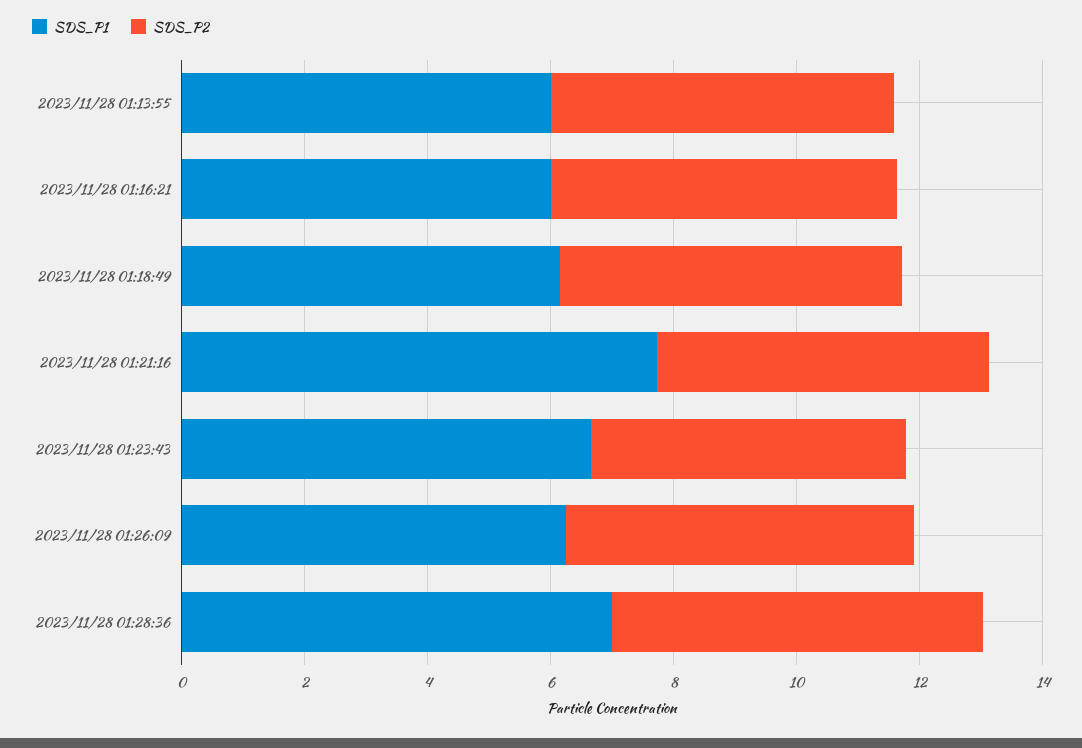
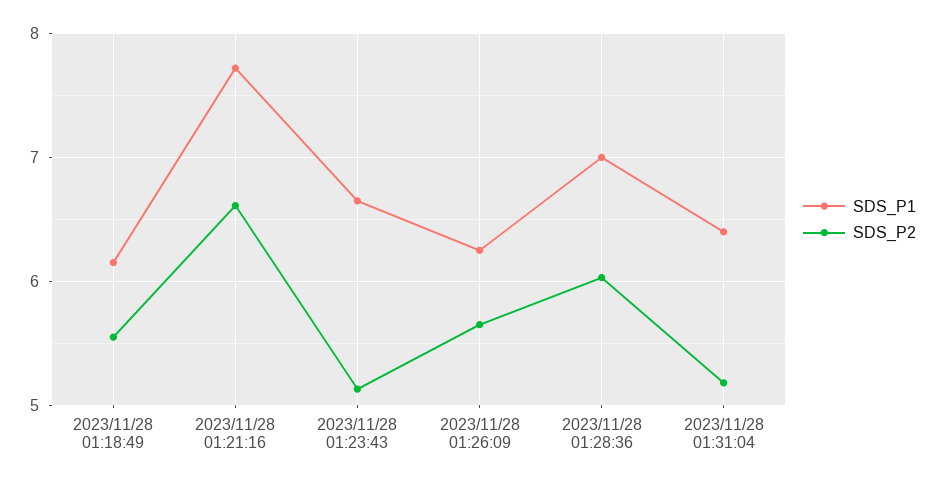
SDS_P1, 2023/11/28 01:13:55: 6 -> none
SDS_P2, 2023/11/28 01:13:55: 5.5 -> none
SDS_P1, 2023/11/28 01:16:21: 6 -> none
SDS_P2, 2023/11/28 01:16:21: 5.5 -> none
SDS_P2, 2023/11/28 01:21:16: 5.5 -> 6.6
SDS_P1, 2023/11/28 01:31:04: none -> 6.4
SDS_P2, 2023/11/28 01:31:04: none -> 5.2

